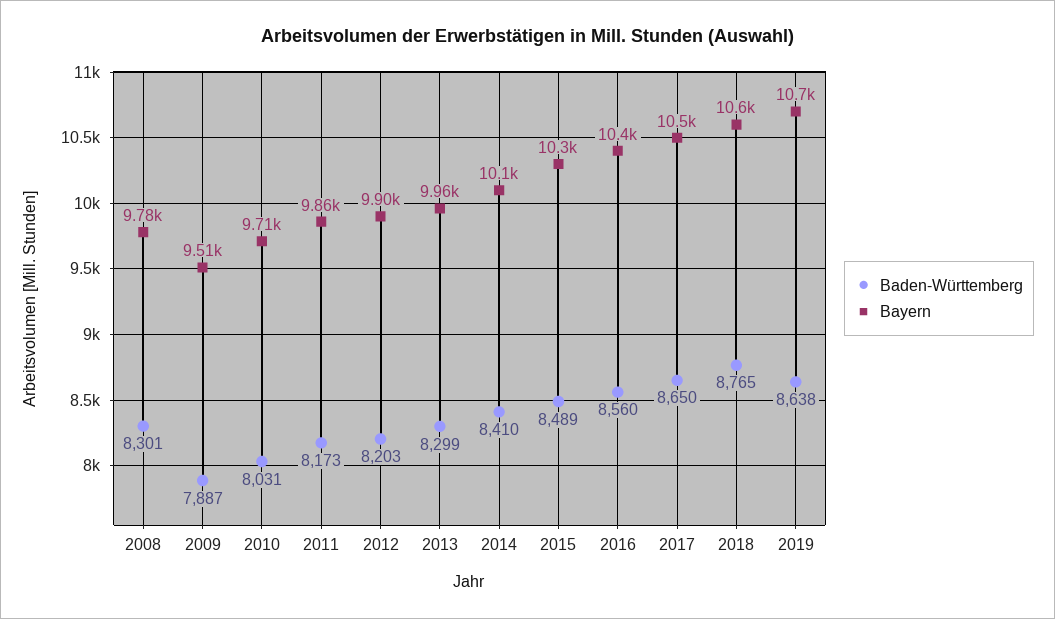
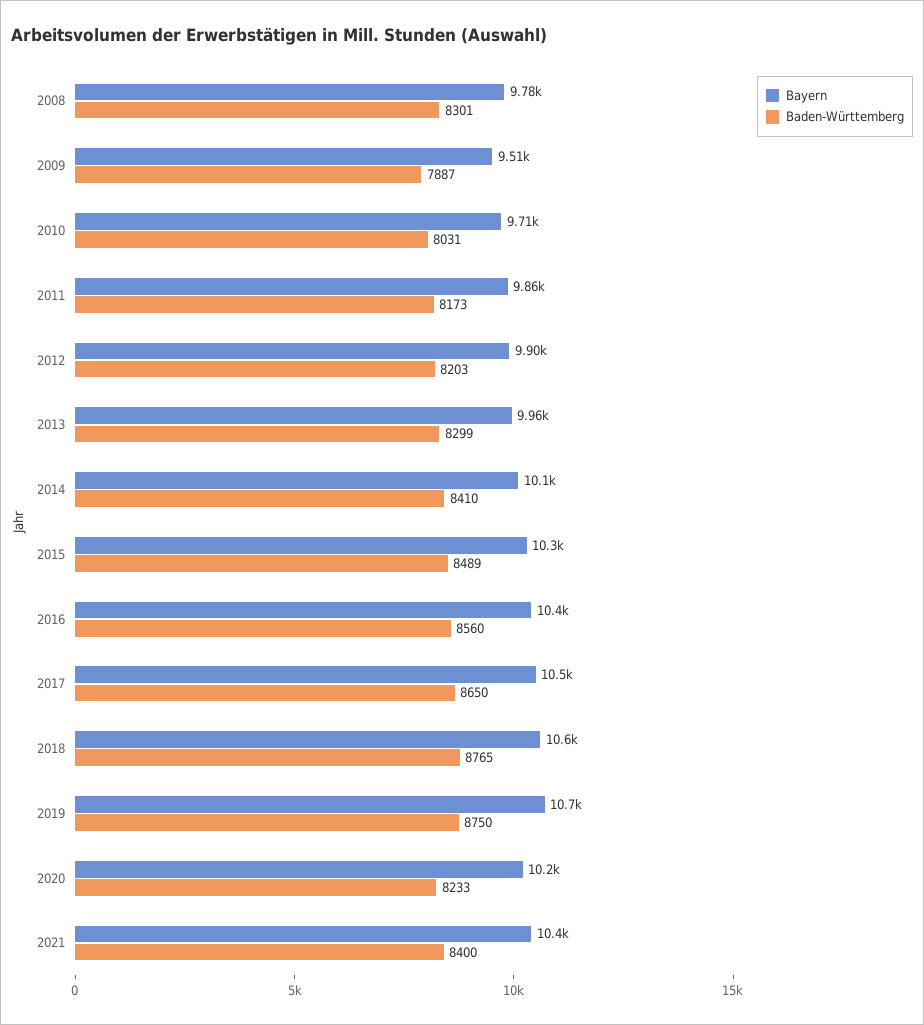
Baden-Württemberg, 2019: 8638 -> 8750
Bayern, 2020: none -> 10200
Baden-Württemberg, 2020: none -> 8233
Bayern, 2021: none -> 10400
Baden-Württemberg, 2021: none -> 8400

